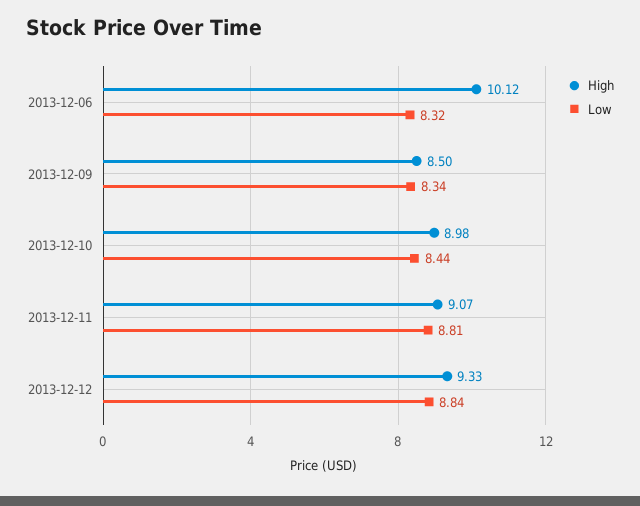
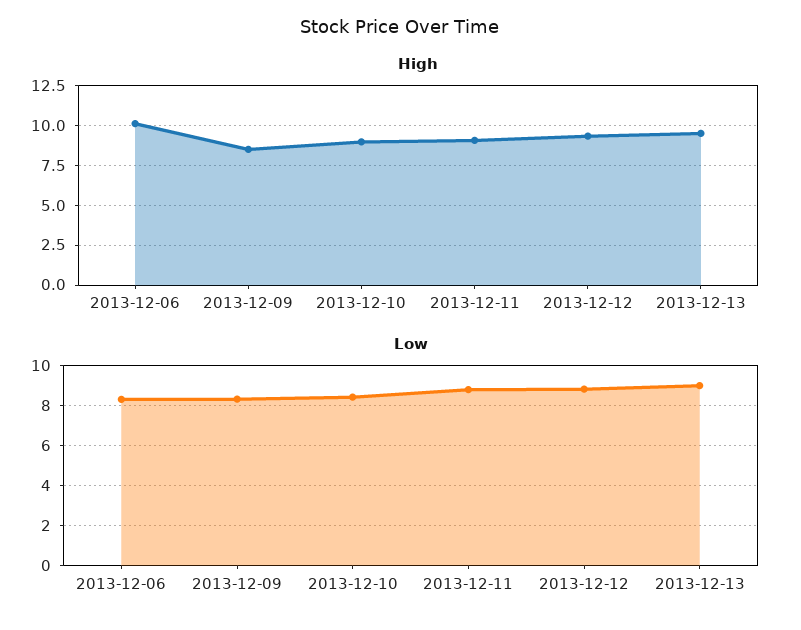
High, 2013-12-13: none -> 9.5
Low, 2013-12-13: none -> 9

